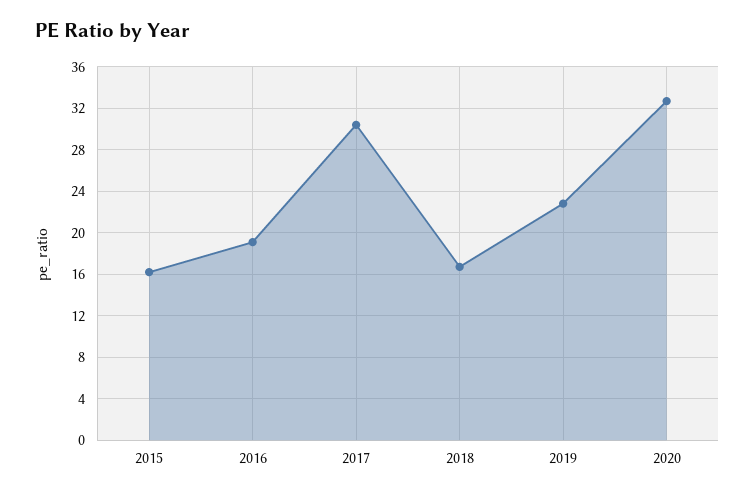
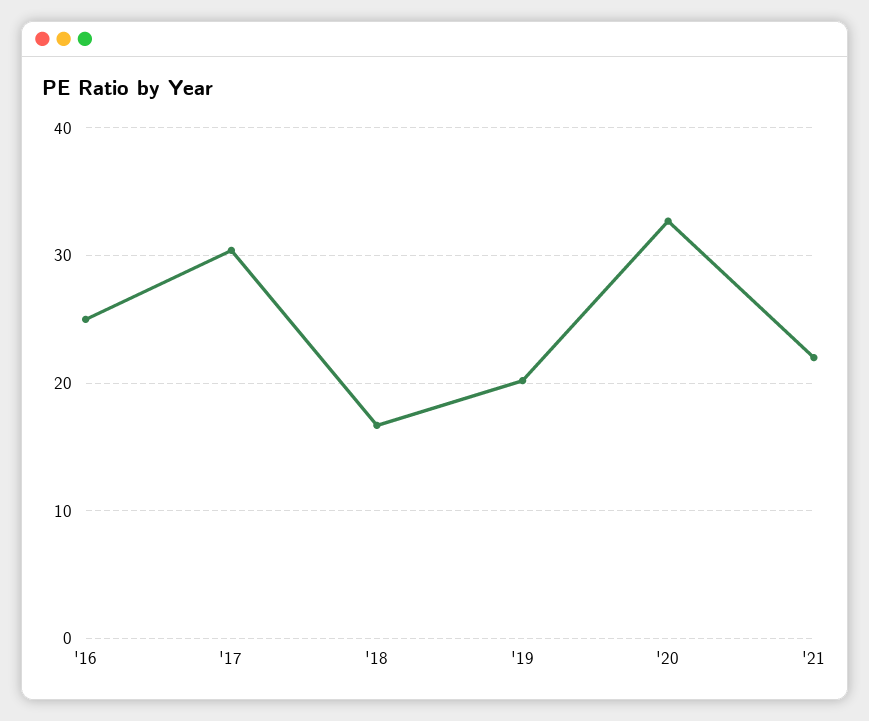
2015: 16 -> none
2016: 19 -> 25
2019: 23 -> 20
'21: none -> 22

